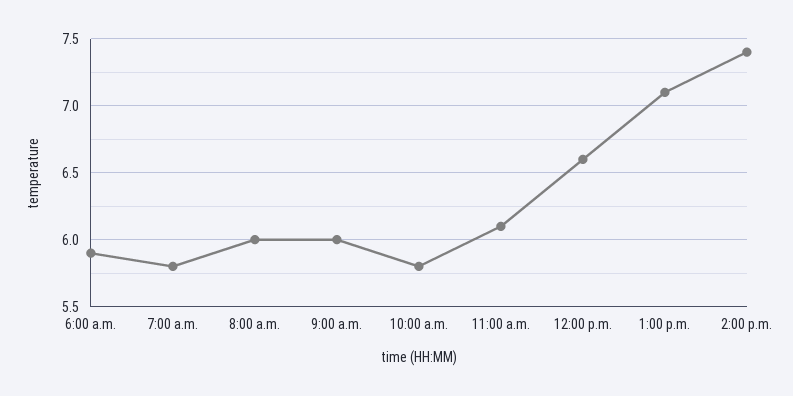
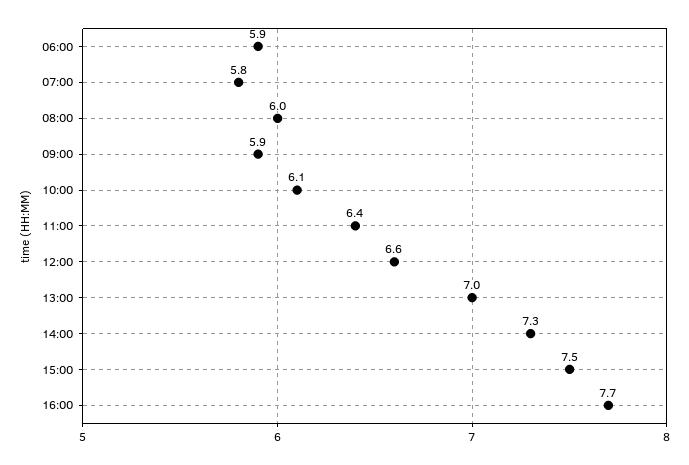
9:00 a.m.: 6 -> 5.9
10:00 a.m.: 5.8 -> 6.1
11:00 a.m.: 6.1 -> 6.4
1:00 p.m.: 7.1 -> 7
2:00 p.m.: 7.4 -> 7.3
15:00: none -> 7.5
16:00: none -> 7.7

